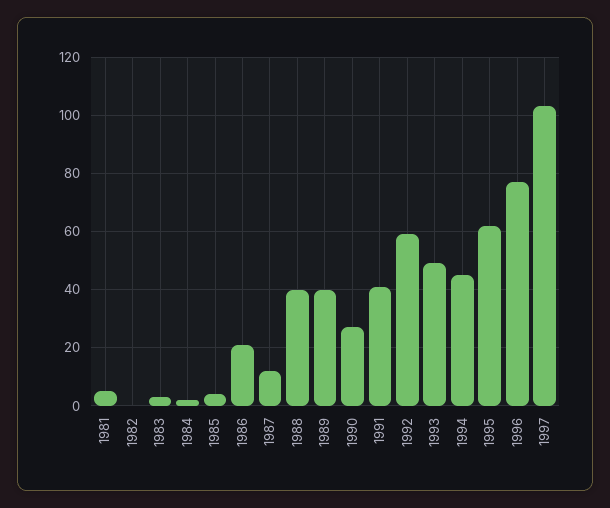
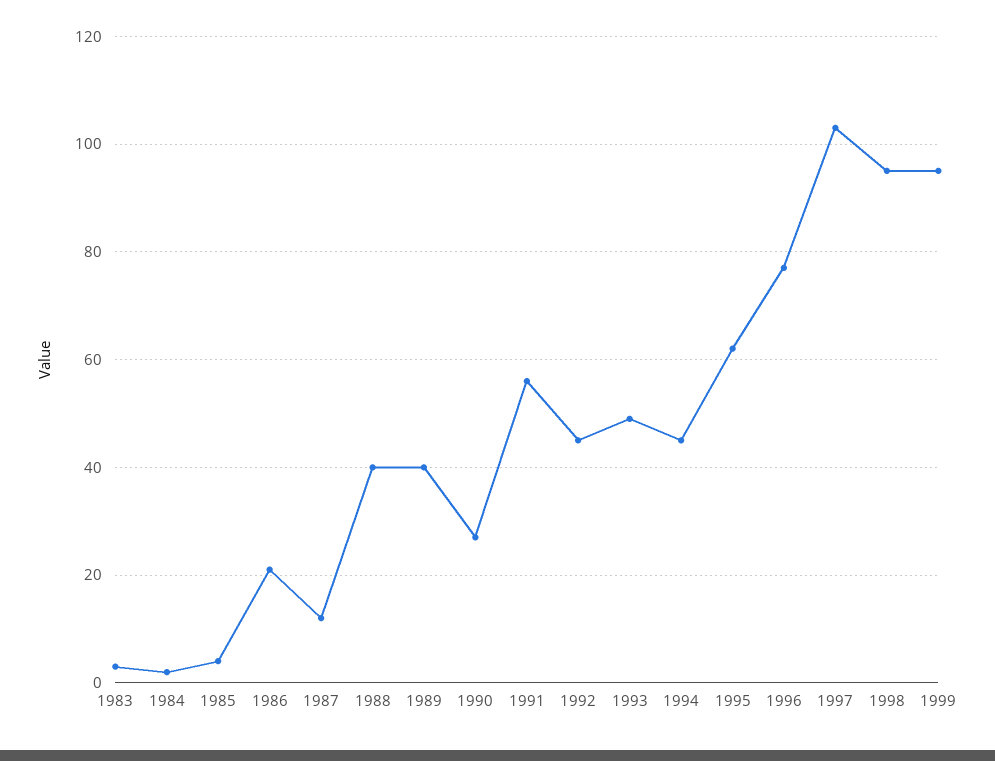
1981: 5 -> none
1982: 0 -> none
1991: 40 -> 55
1992: 60 -> 45
1998: none -> 95
1999: none -> 95

